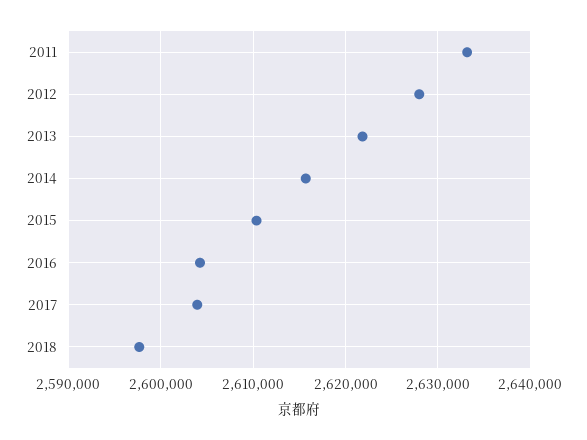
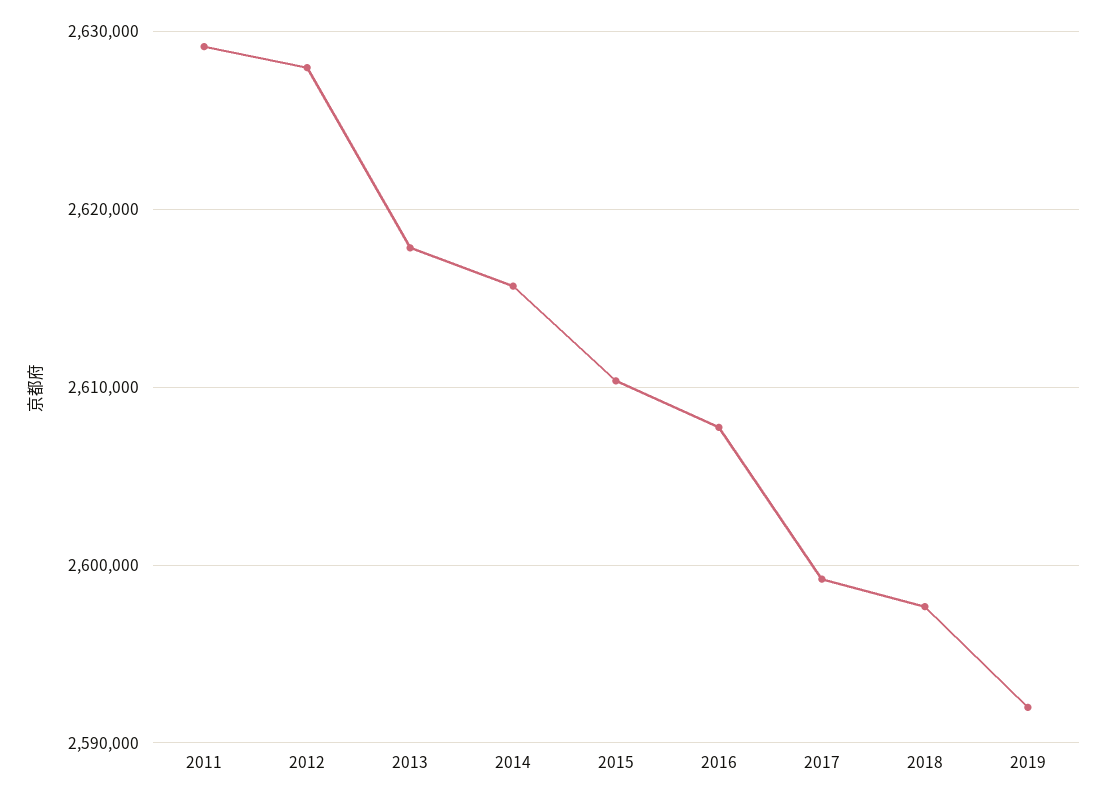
2011: 2633000 -> 2629000
2013: 2622000 -> 2618000
2016: 2604000 -> 2608000
2017: 2604000 -> 2599000
2019: none -> 2592000

